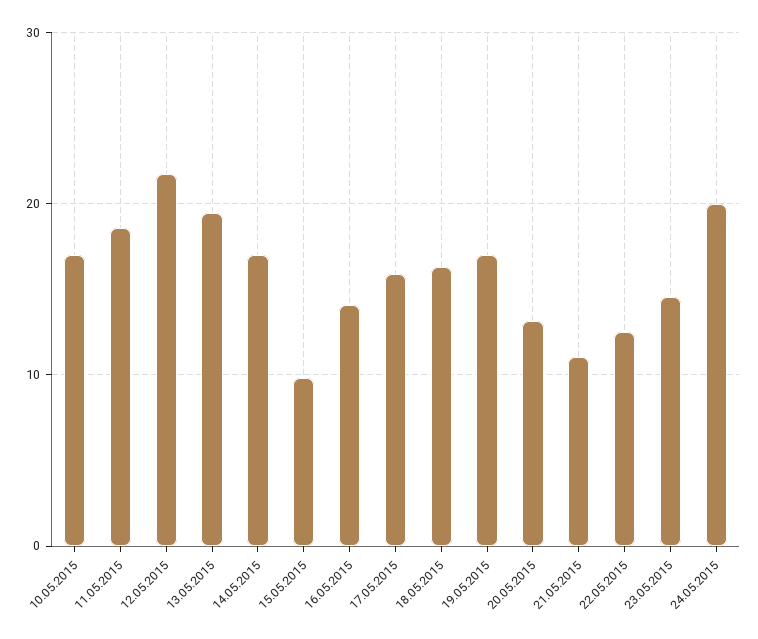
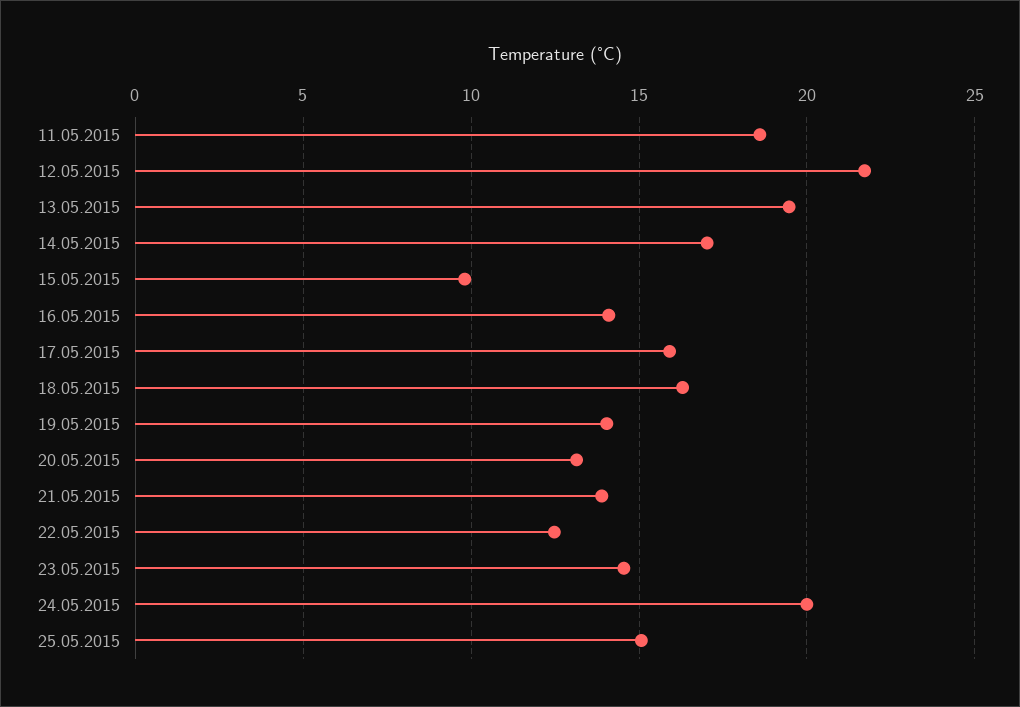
10.05.2015: 17 -> none
19.05.2015: 17 -> 14
21.05.2015: 11 -> 14
25.05.2015: none -> 15

